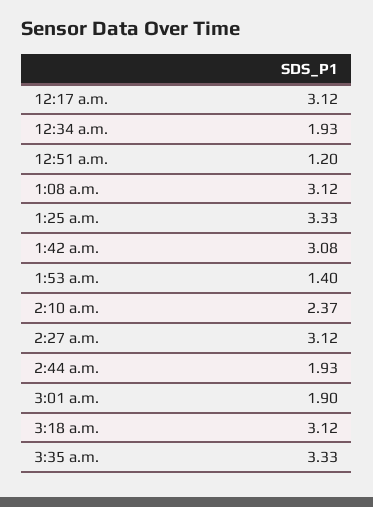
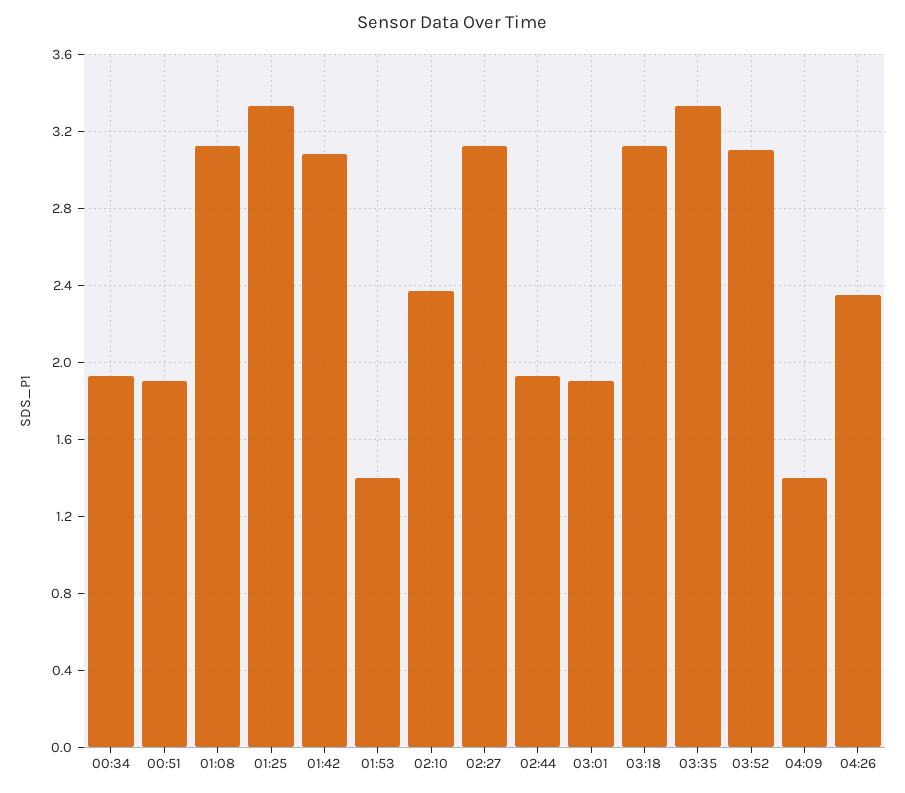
12:17 a.m.: 3.12 -> none
12:51 a.m.: 1.2 -> 1.9
03:52: none -> 3.1
04:09: none -> 1.4
04:26: none -> 2.35

